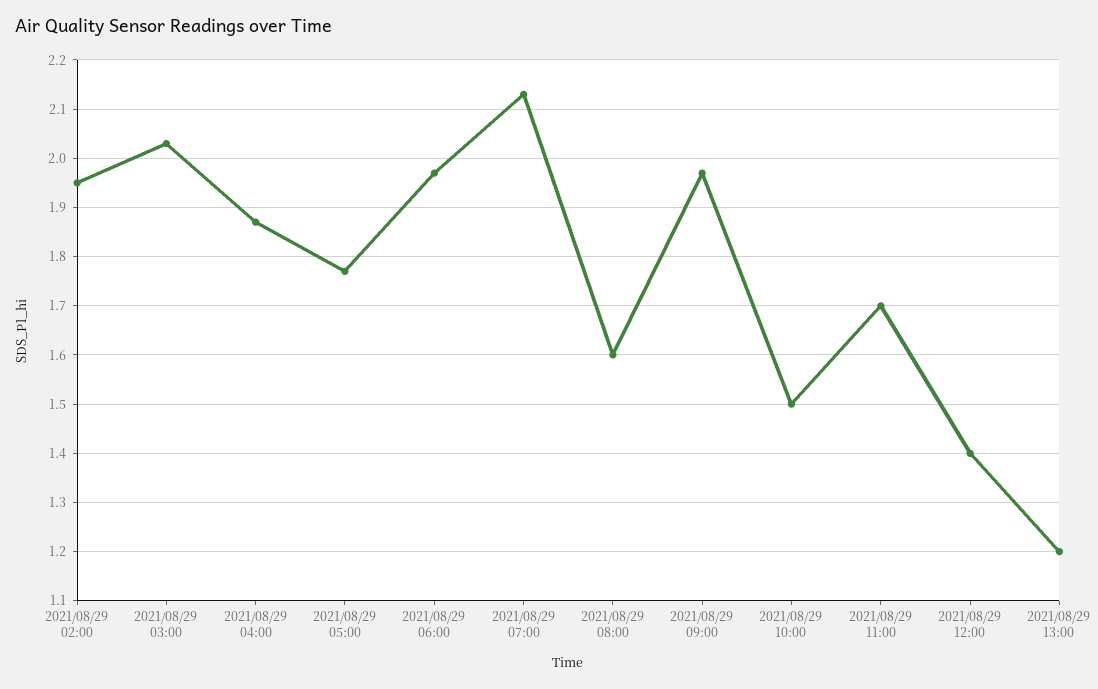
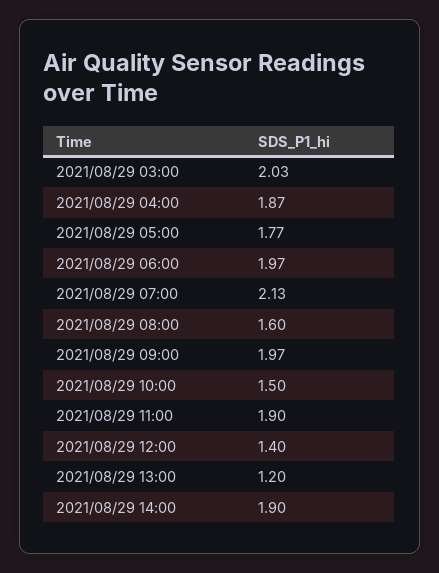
2021/08/29 02:00: 1.95 -> none
2021/08/29 11:00: 1.7 -> 1.9
2021/08/29 14:00: none -> 1.9

